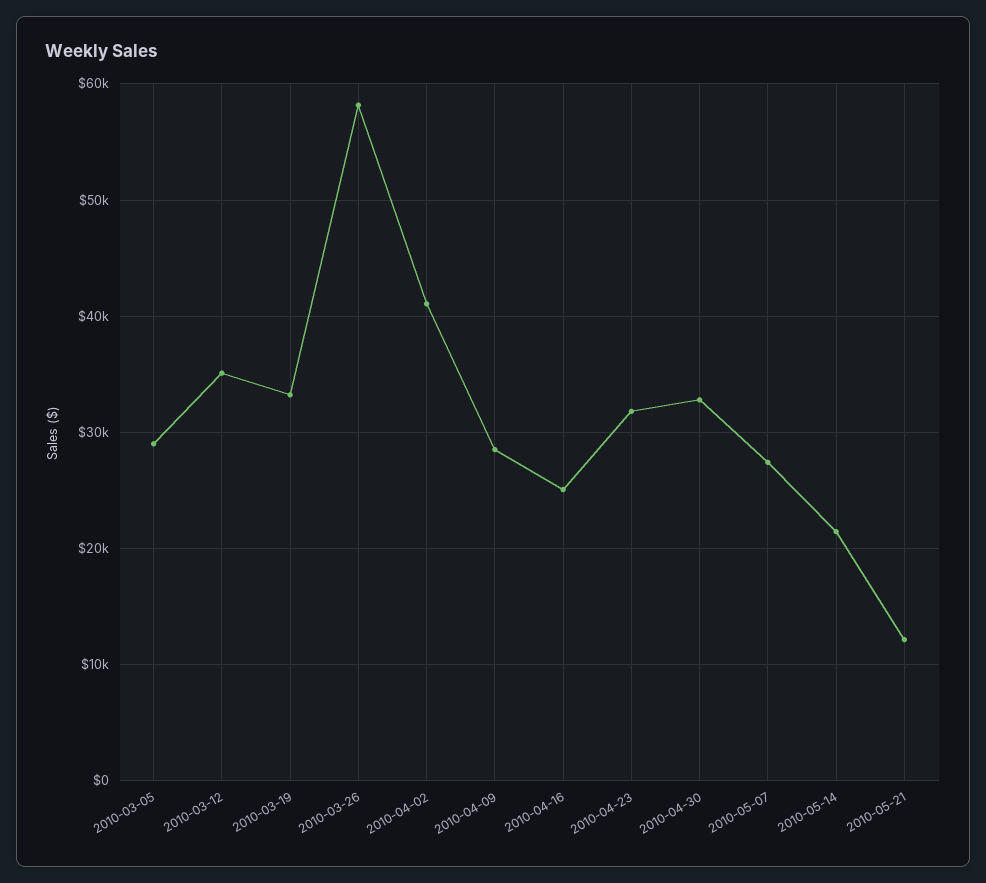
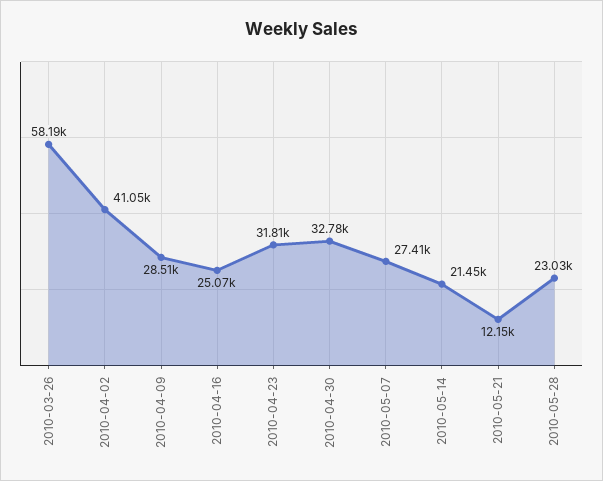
2010-03-05: 29000 -> none
2010-03-12: 35000 -> none
2010-03-19: 33000 -> none
2010-05-28: none -> 23030

